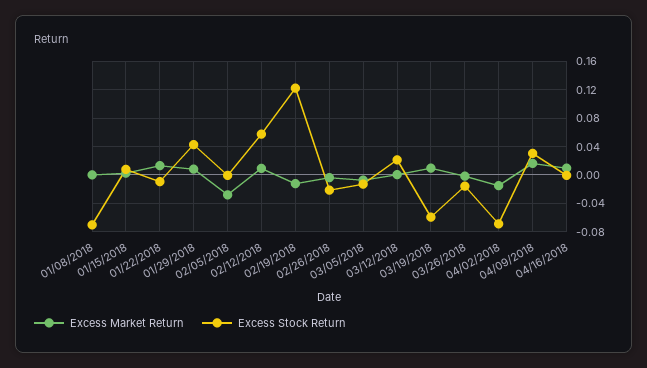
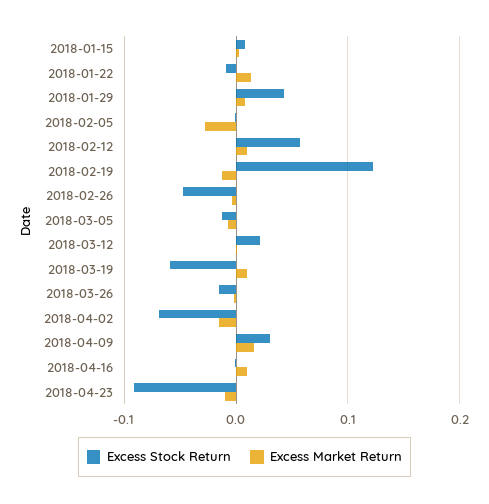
Excess Market Return, 01/08/2018: 0 -> none
Excess Stock Return, 01/08/2018: -0.07 -> none
Excess Stock Return, 02/26/2018: -0.02 -> -0.05
Excess Stock Return, 2018-04-23: none -> -0.09
Excess Market Return, 2018-04-23: none -> -0.01

